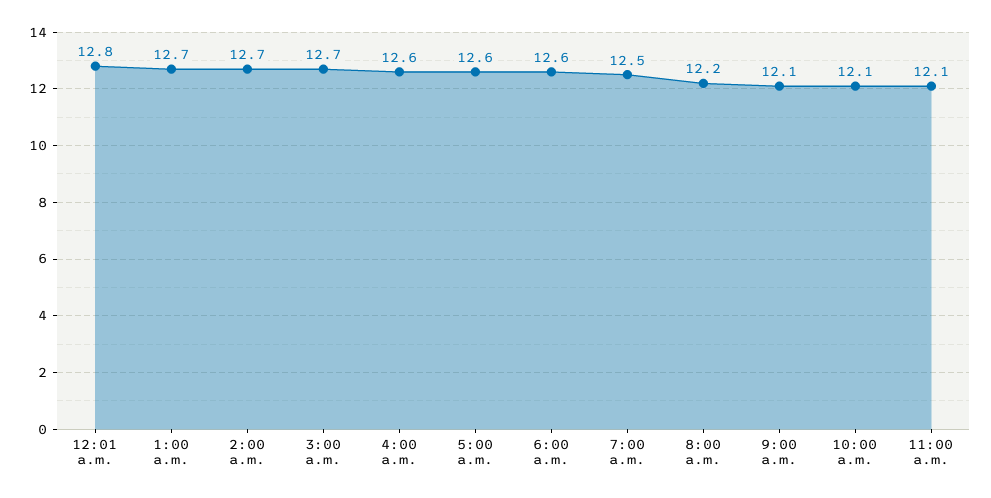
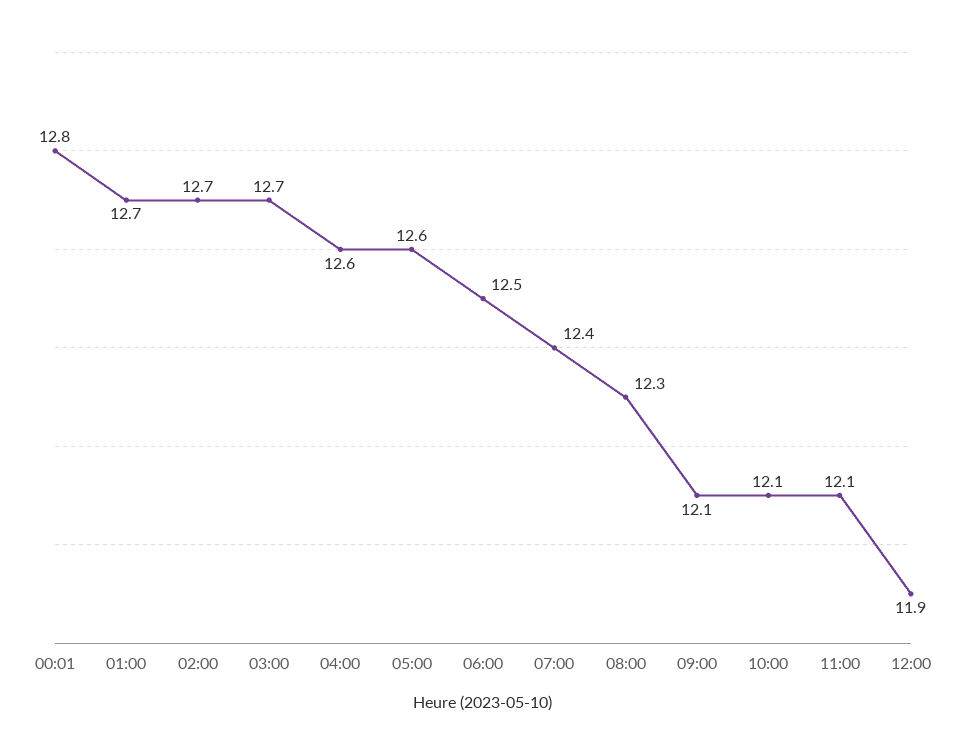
6:00 a.m.: 12.6 -> 12.5
7:00 a.m.: 12.5 -> 12.4
8:00 a.m.: 12.2 -> 12.3
12:00: none -> 11.9

